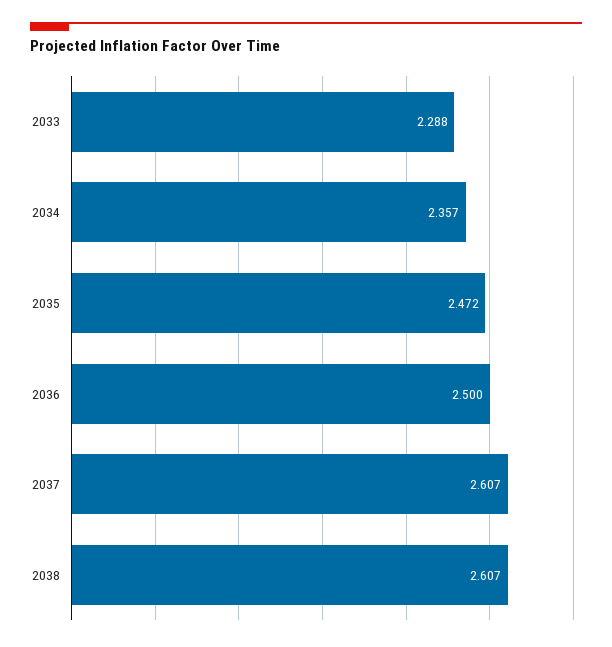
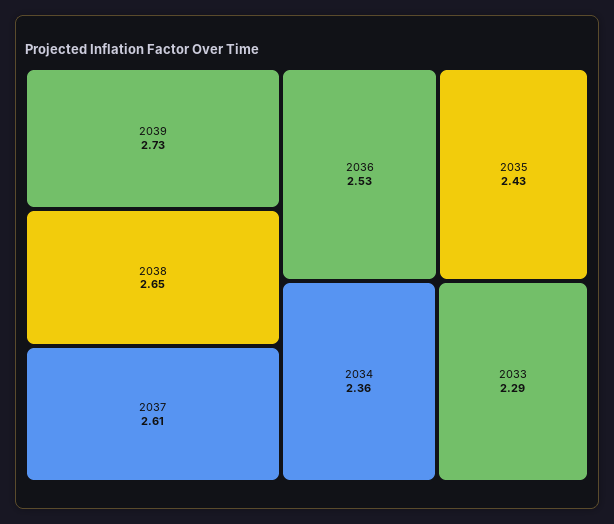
2035: 2.472 -> 2.43
2036: 2.5 -> 2.53
2038: 2.607 -> 2.65
2039: none -> 2.73

